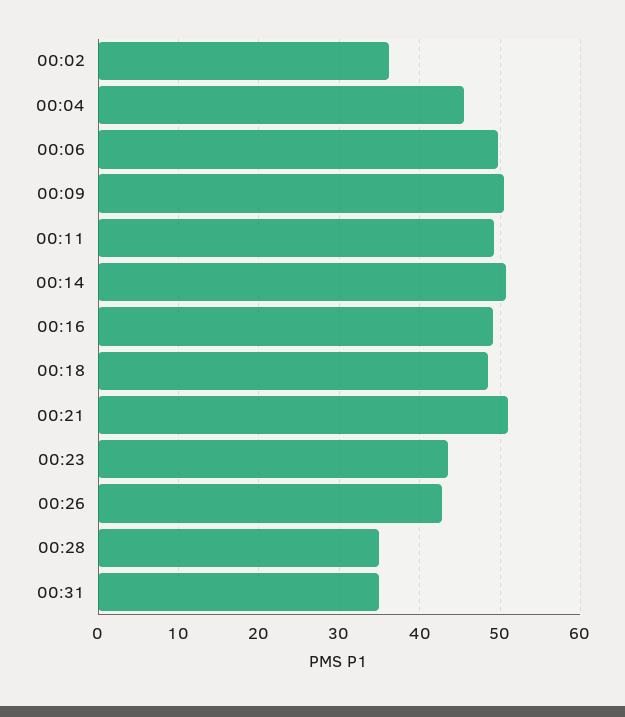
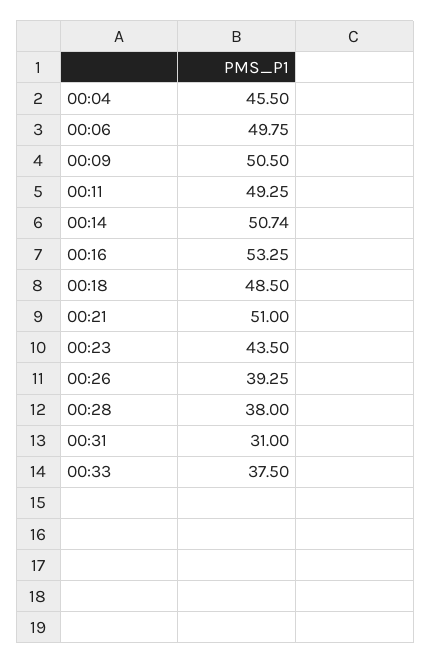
00:02: 36 -> none
00:16: 49 -> 53.25
00:26: 43 -> 39.25
00:28: 35 -> 38
00:31: 35 -> 31
00:33: none -> 37.5

